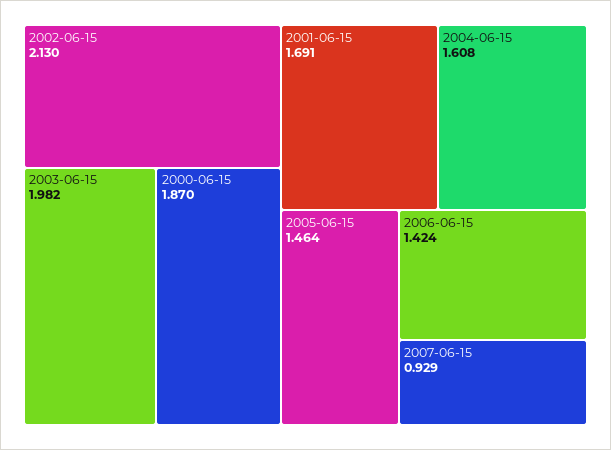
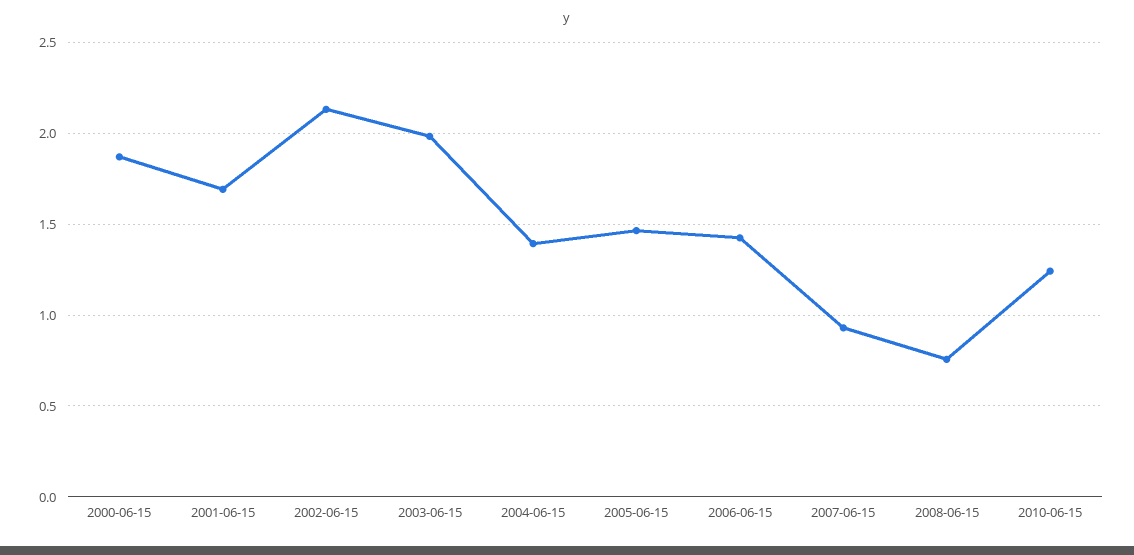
2004-06-15: 1.608 -> 1.4
2008-06-15: none -> 0.75
2010-06-15: none -> 1.25

